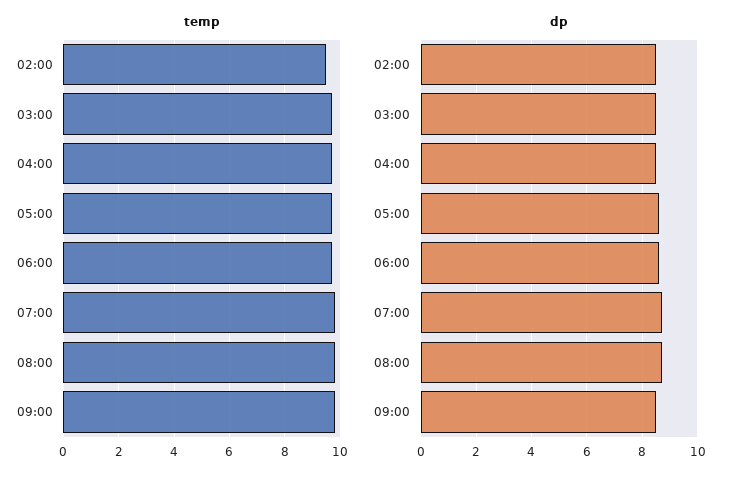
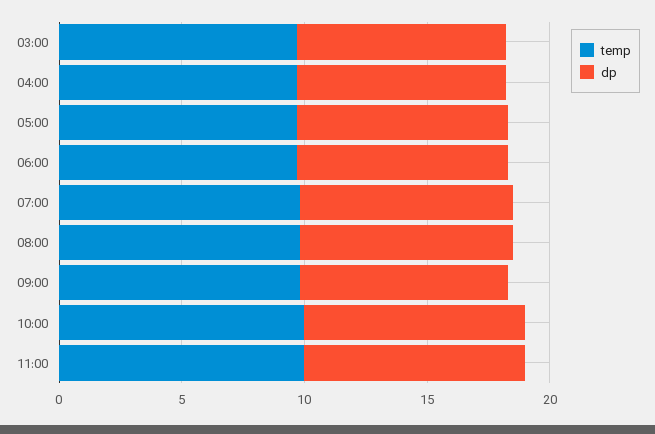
temp, 02:00: 9.5 -> none
dp, 02:00: 8.5 -> none
temp, 10:00: none -> 10
dp, 10:00: none -> 9
temp, 11:00: none -> 10
dp, 11:00: none -> 9

